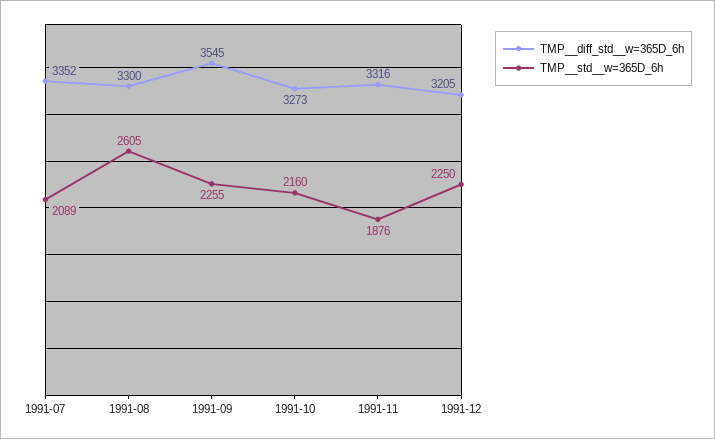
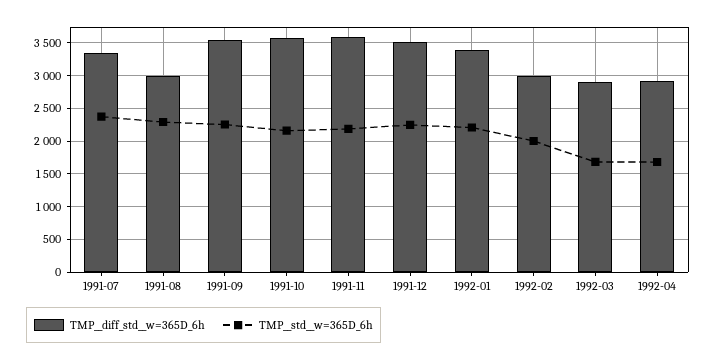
TMP__std__w=365D_6h, 1991-07: 2089 -> 2400
TMP__diff_std__w=365D_6h, 1991-08: 3300 -> 3000
TMP__std__w=365D_6h, 1991-08: 2605 -> 2300
TMP__diff_std__w=365D_6h, 1991-10: 3273 -> 3600
TMP__diff_std__w=365D_6h, 1991-11: 3316 -> 3600
TMP__std__w=365D_6h, 1991-11: 1876 -> 2200
TMP__diff_std__w=365D_6h, 1991-12: 3205 -> 3500
TMP__diff_std__w=365D_6h, 1992-01: none -> 3400
TMP__std__w=365D_6h, 1992-01: none -> 2200
TMP__diff_std__w=365D_6h, 1992-02: none -> 3000
TMP__std__w=365D_6h, 1992-02: none -> 2000
TMP__diff_std__w=365D_6h, 1992-03: none -> 2900
TMP__std__w=365D_6h, 1992-03: none -> 1700
TMP__diff_std__w=365D_6h, 1992-04: none -> 2900
TMP__std__w=365D_6h, 1992-04: none -> 1700

